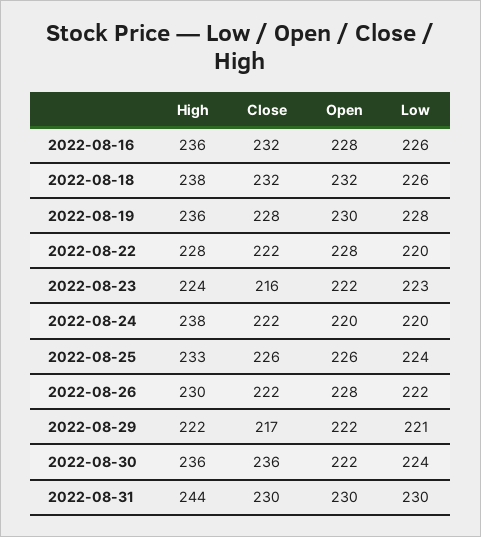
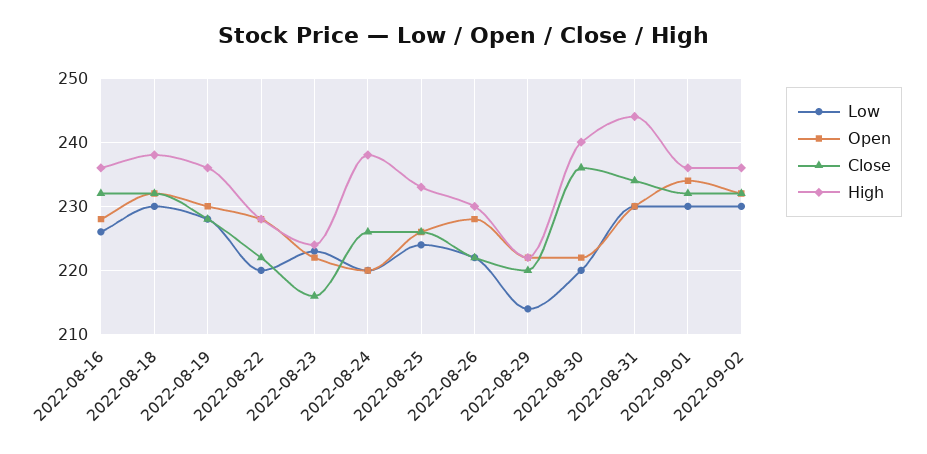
Low, 2022-08-18: 226 -> 230
Close, 2022-08-24: 222 -> 226
Close, 2022-08-29: 217 -> 220
Low, 2022-08-29: 221 -> 214
High, 2022-08-30: 236 -> 240
Low, 2022-08-30: 224 -> 220
Close, 2022-08-31: 230 -> 234
Low, 2022-09-01: none -> 230
Open, 2022-09-01: none -> 234
Close, 2022-09-01: none -> 232
High, 2022-09-01: none -> 236
Low, 2022-09-02: none -> 230
Open, 2022-09-02: none -> 232
Close, 2022-09-02: none -> 232
High, 2022-09-02: none -> 236

